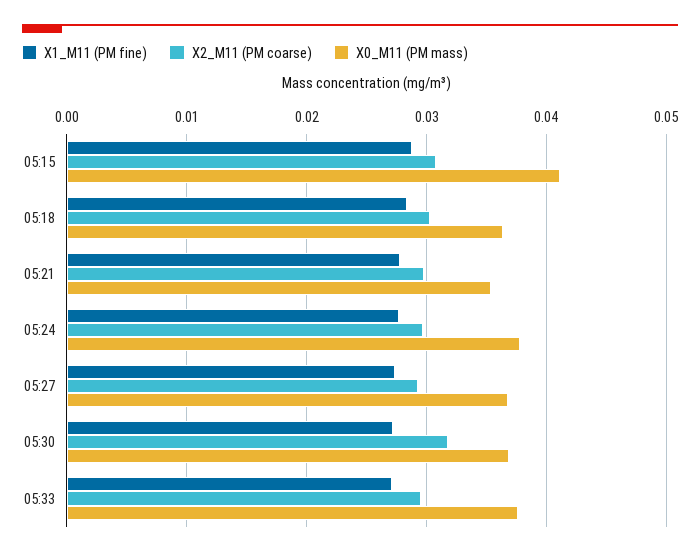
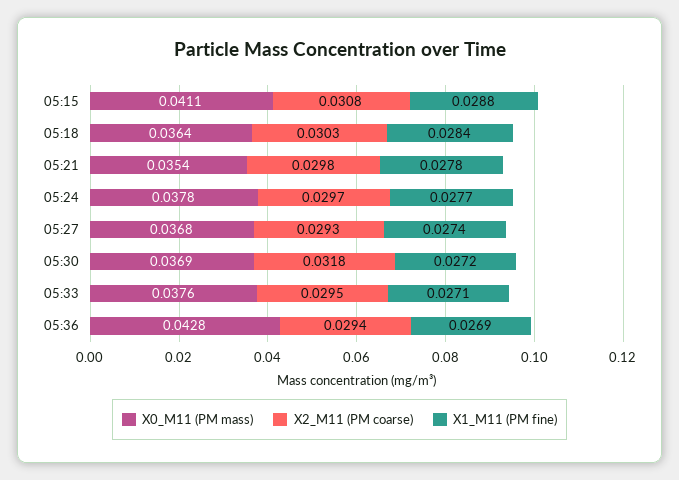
X0_M11 (PM mass), 05:36: none -> 0.0428
X2_M11 (PM coarse), 05:36: none -> 0.0294
X1_M11 (PM fine), 05:36: none -> 0.0269

